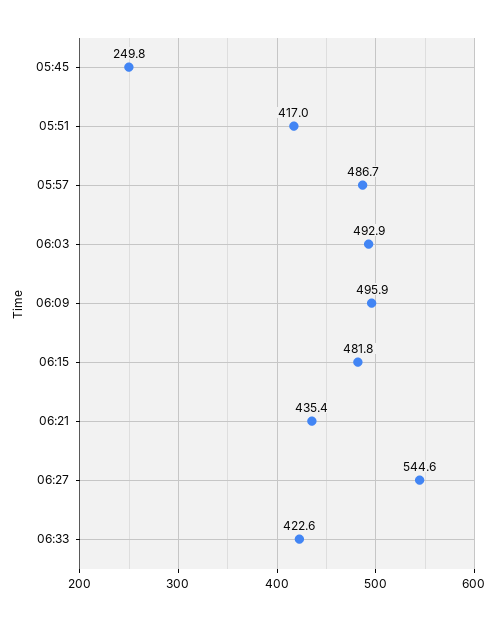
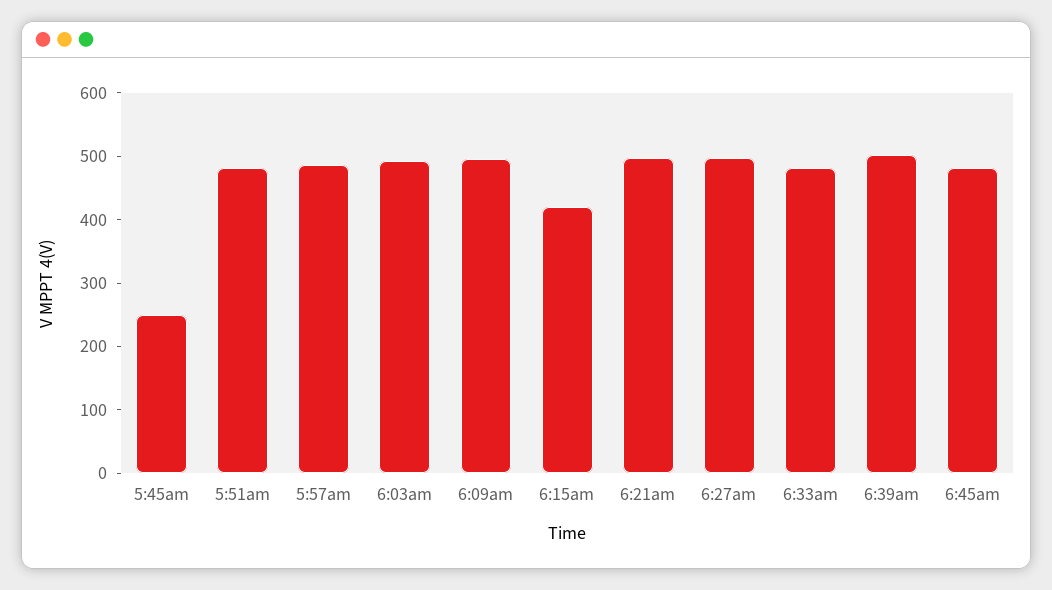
05:51: 417 -> 480
06:15: 481.8 -> 420
06:21: 435.4 -> 500
06:27: 544.6 -> 500
06:33: 422.6 -> 480
6:39am: none -> 500
6:45am: none -> 480

